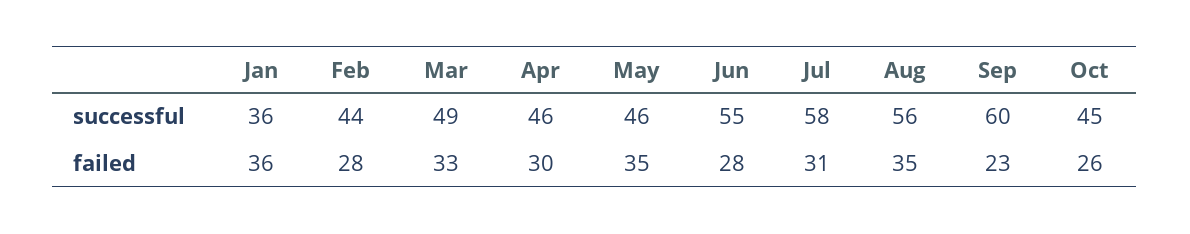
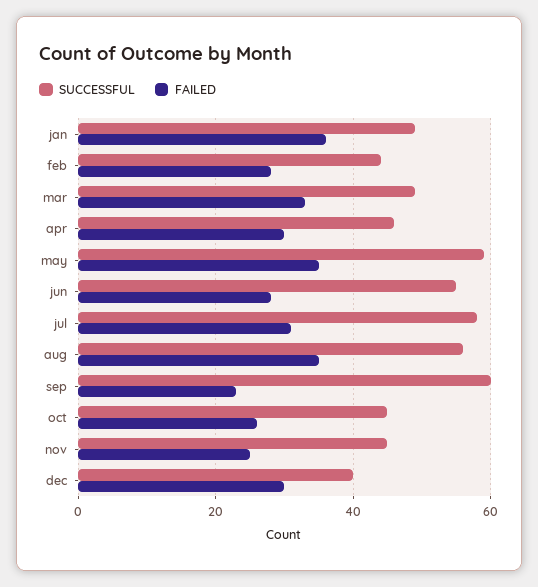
successful, Jan: 36 -> 50
successful, May: 46 -> 60
successful, nov: none -> 45
failed, nov: none -> 25
successful, dec: none -> 40
failed, dec: none -> 30

